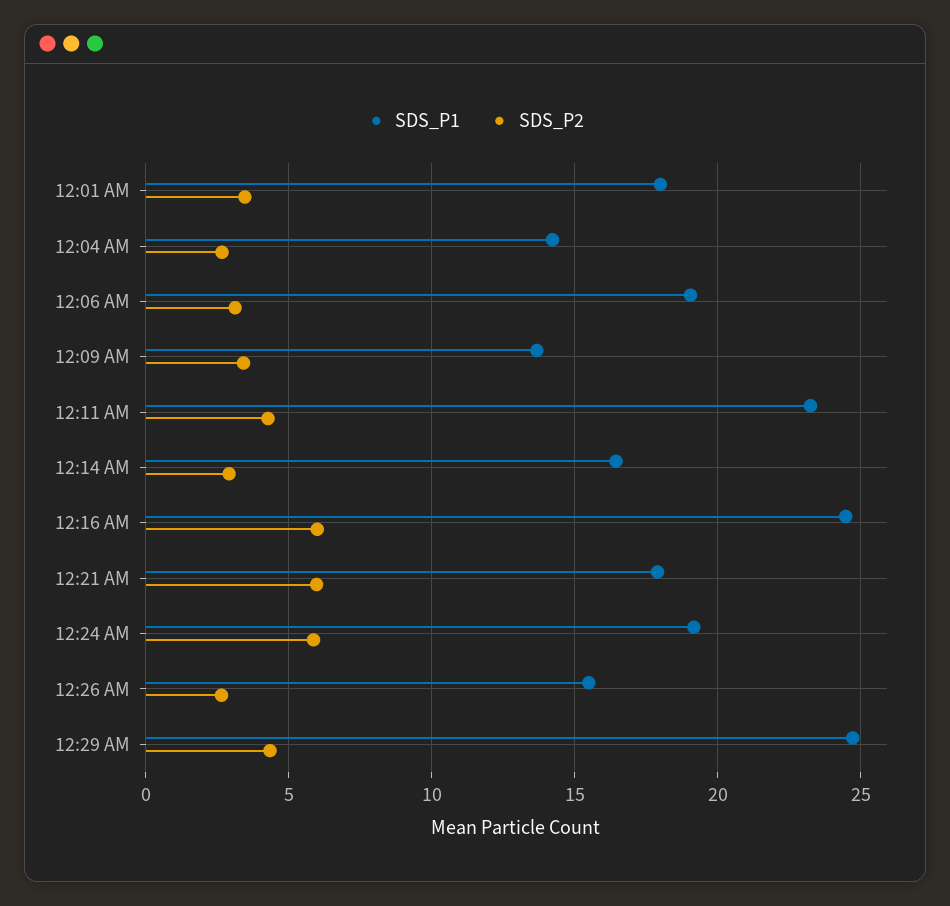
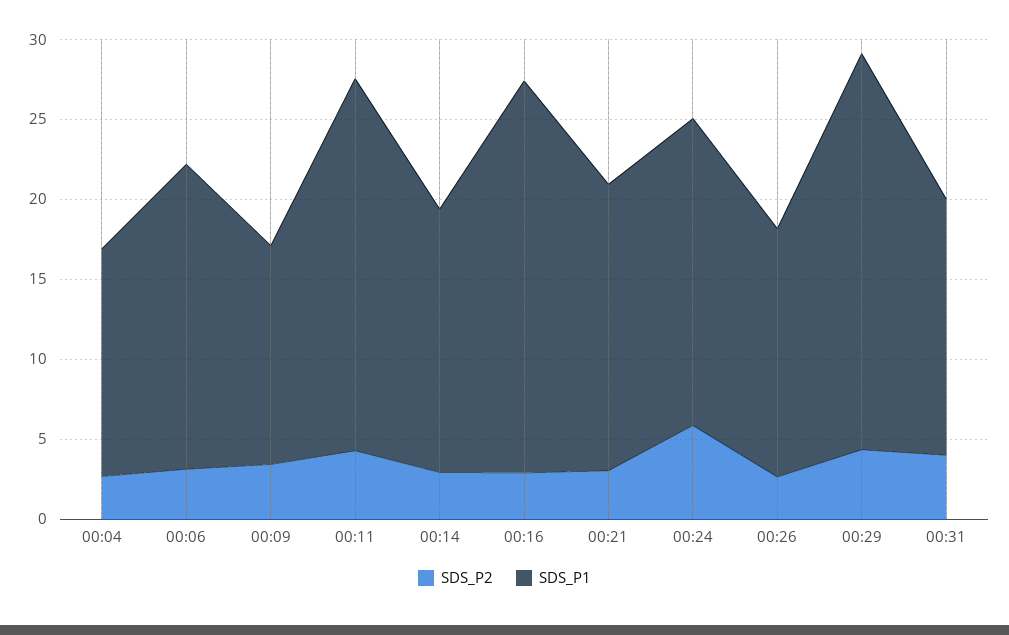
SDS_P1, 12:01 AM: 18 -> none
SDS_P2, 12:01 AM: 3.5 -> none
SDS_P2, 12:16 AM: 6 -> 3
SDS_P2, 12:21 AM: 6 -> 3
SDS_P2, 00:31: none -> 4
SDS_P1, 00:31: none -> 16

